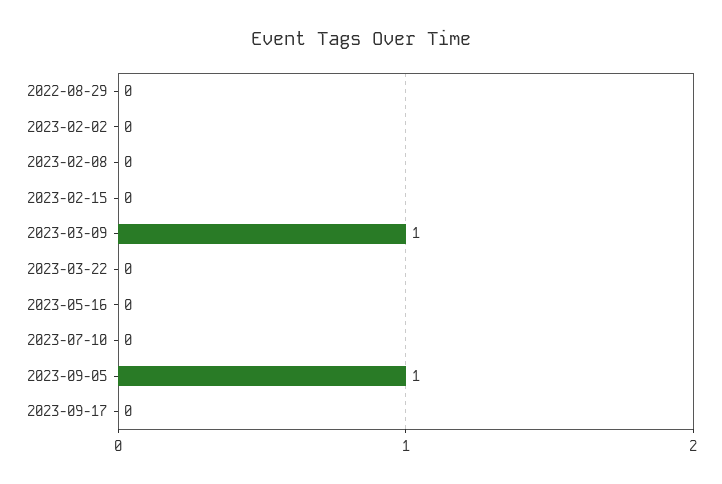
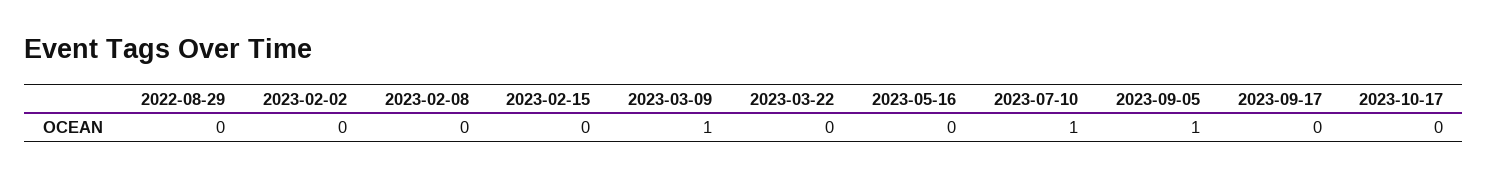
2023-07-10: 0 -> 1
2023-10-17: none -> 0

